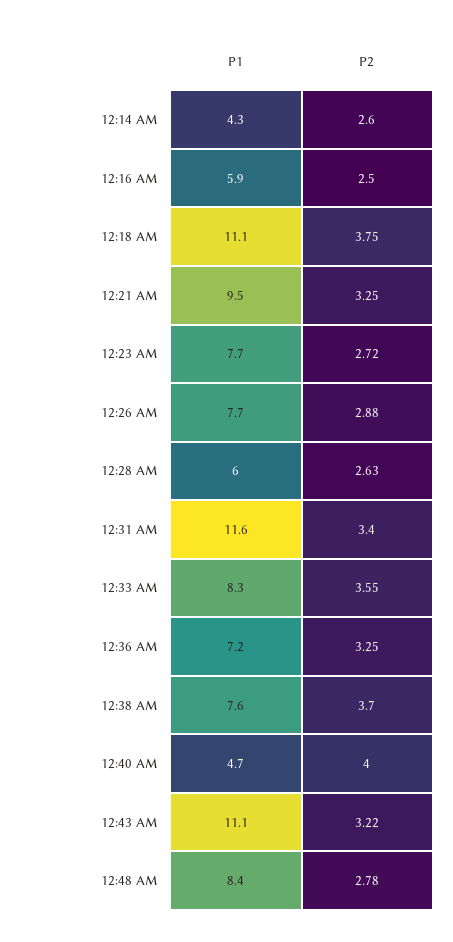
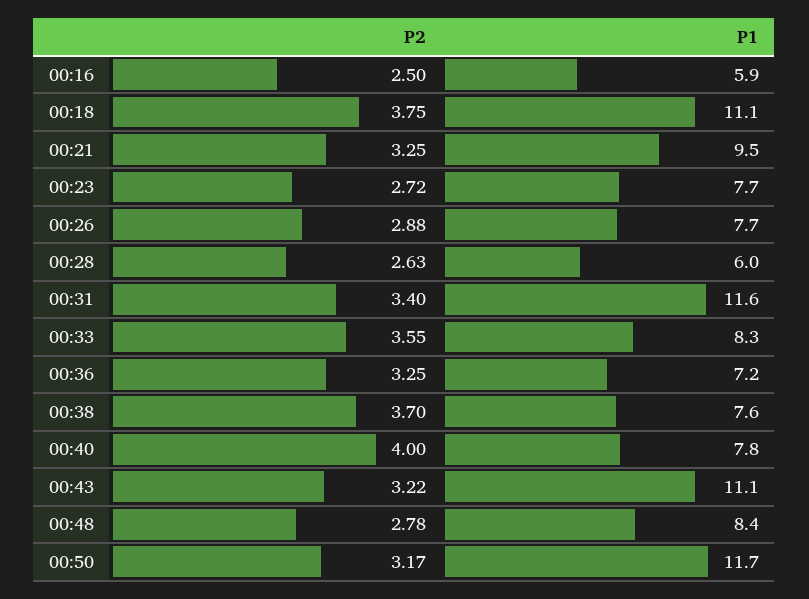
P1, 12:14 AM: 4.3 -> none
P2, 12:14 AM: 2.6 -> none
P1, 12:40 AM: 4.7 -> 7.8
P2, 00:50: none -> 3.17
P1, 00:50: none -> 11.7

